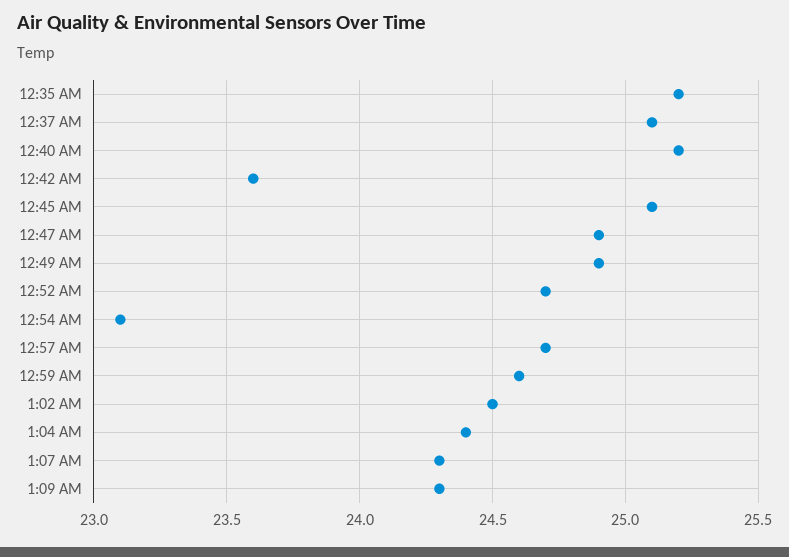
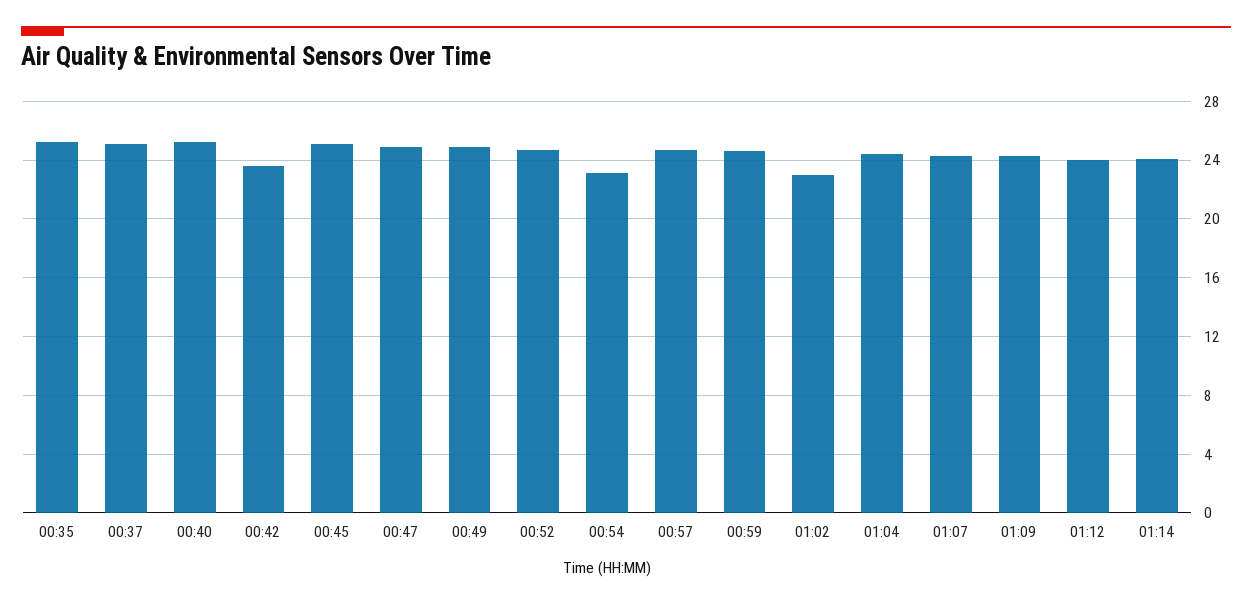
1:02 AM: 24.5 -> 23
01:12: none -> 24
01:14: none -> 24

